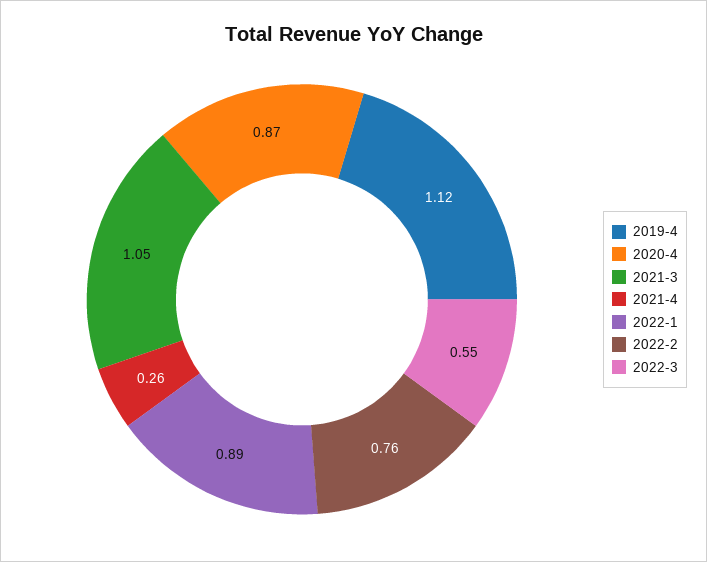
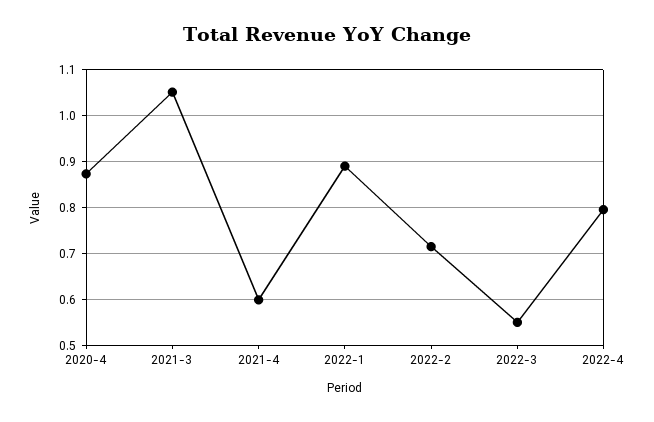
2019-4: 1.12 -> none
2021-4: 0.26 -> 0.6
2022-2: 0.76 -> 0.72
2022-4: none -> 0.8

